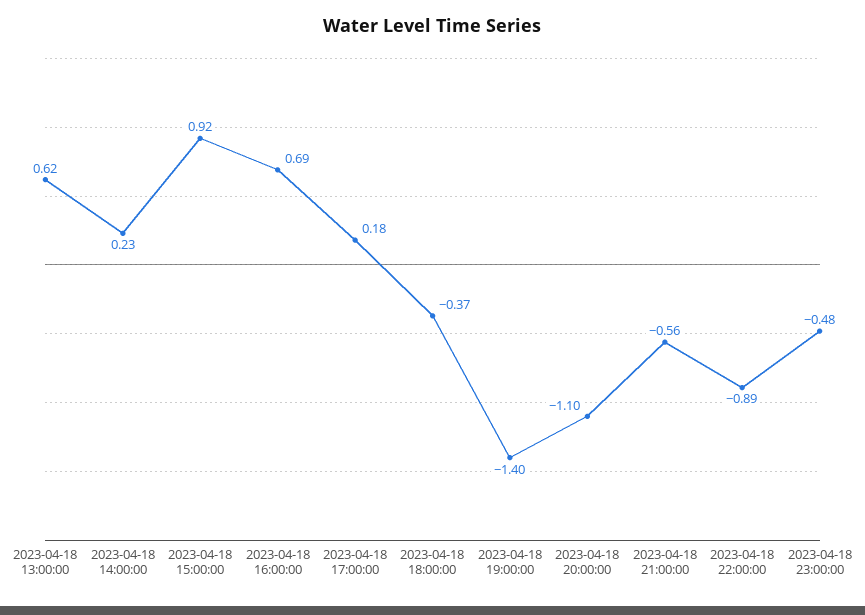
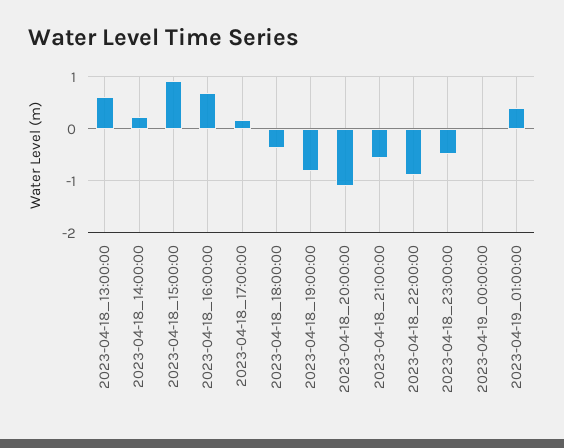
2023-04-18 19:00:00: -1.4 -> -0.8
2023-04-19_00:00:00: none -> 0
2023-04-19_01:00:00: none -> 0.4

